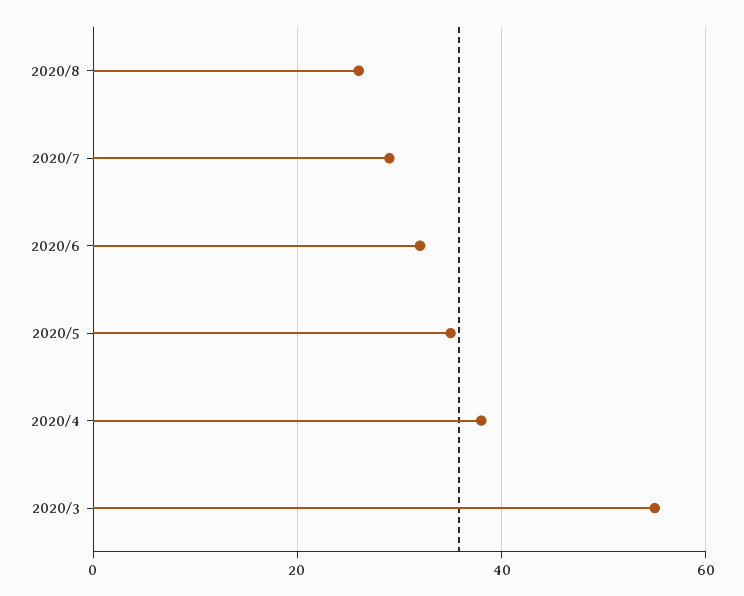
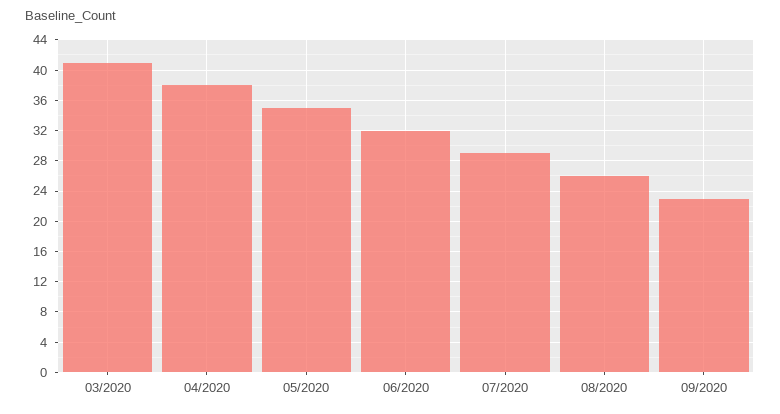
2020/3: 55 -> 41
09/2020: none -> 23

